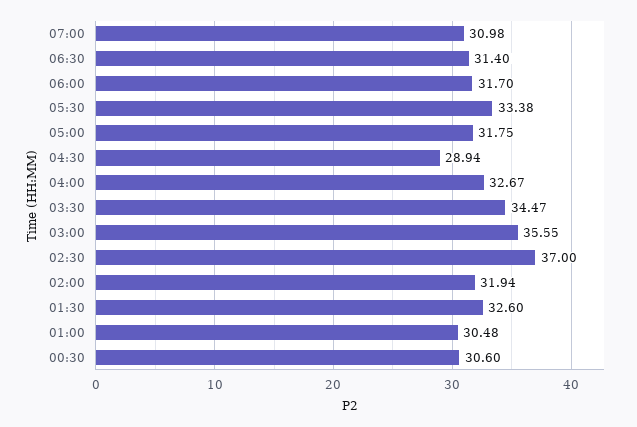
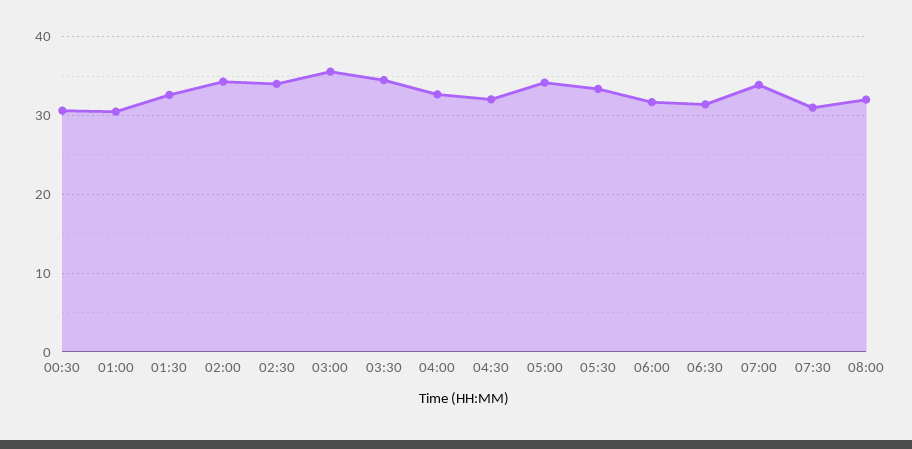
07:00: 30.98 -> 34
05:00: 31.75 -> 34
04:30: 28.94 -> 32
02:30: 37 -> 34
02:00: 31.94 -> 34
07:30: none -> 31
08:00: none -> 32

